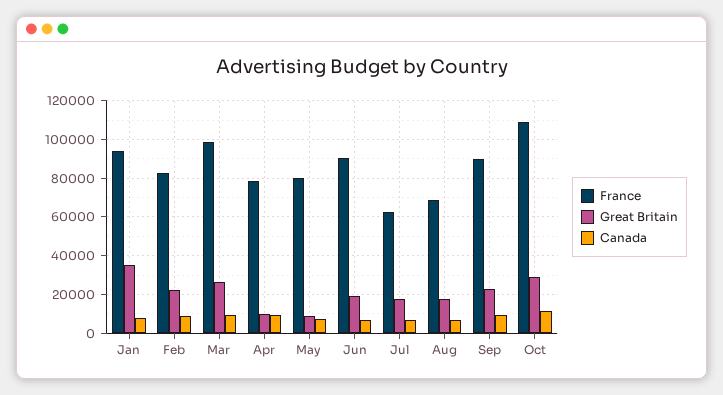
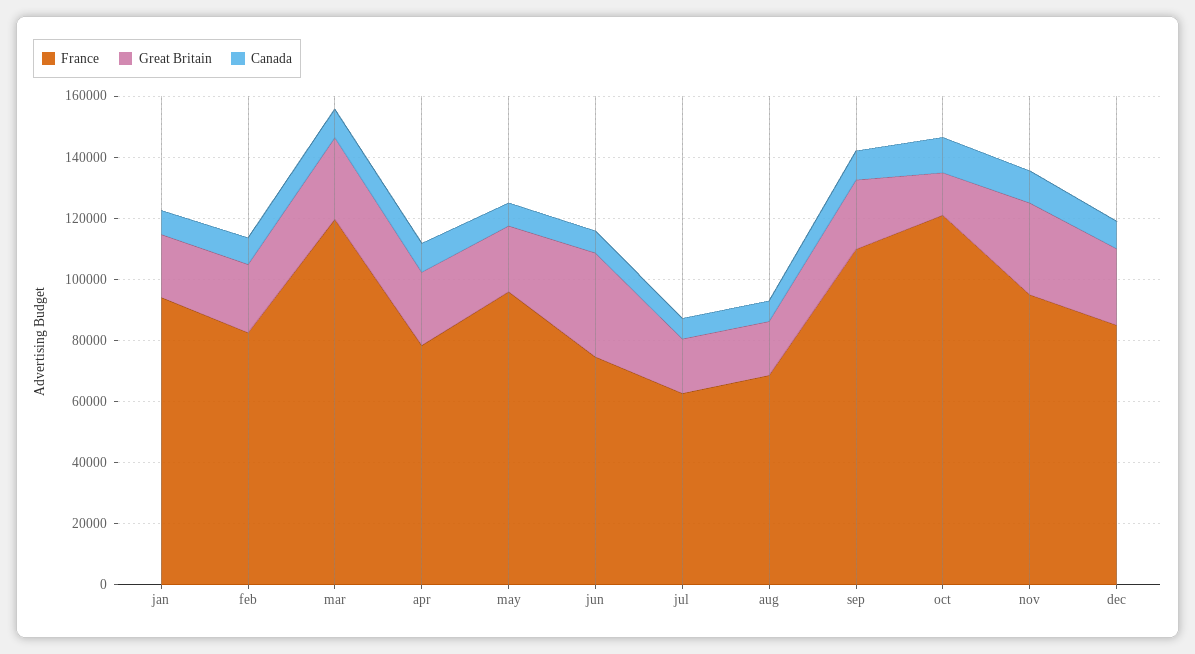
Great Britain, Jan: 35000 -> 20000
France, Mar: 100000 -> 120000
Great Britain, Apr: 10000 -> 25000
France, May: 80000 -> 95000
Great Britain, May: 10000 -> 20000
France, Jun: 90000 -> 75000
Great Britain, Jun: 20000 -> 35000
France, Sep: 90000 -> 110000
France, Oct: 110000 -> 120000
Great Britain, Oct: 30000 -> 15000
France, nov: none -> 95000
Great Britain, nov: none -> 30000
Canada, nov: none -> 10000
France, dec: none -> 85000
Great Britain, dec: none -> 25000
Canada, dec: none -> 10000

